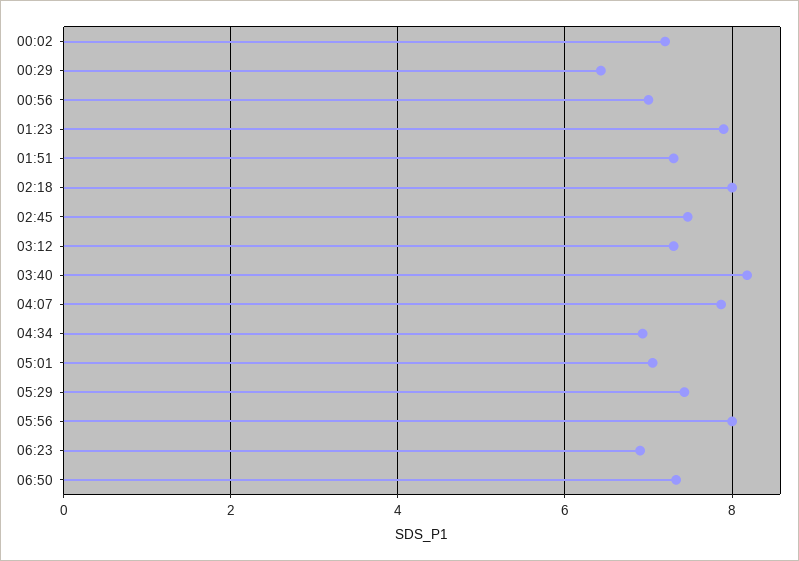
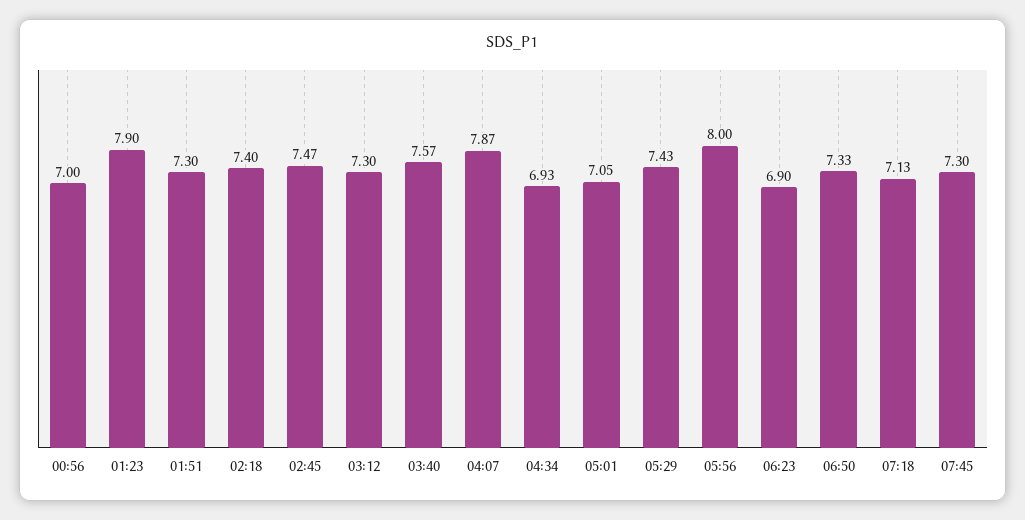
00:02: 7.2 -> none
00:29: 6.4 -> none
02:18: 8 -> 7.4
03:40: 8.2 -> 7.57
07:18: none -> 7.13
07:45: none -> 7.3

